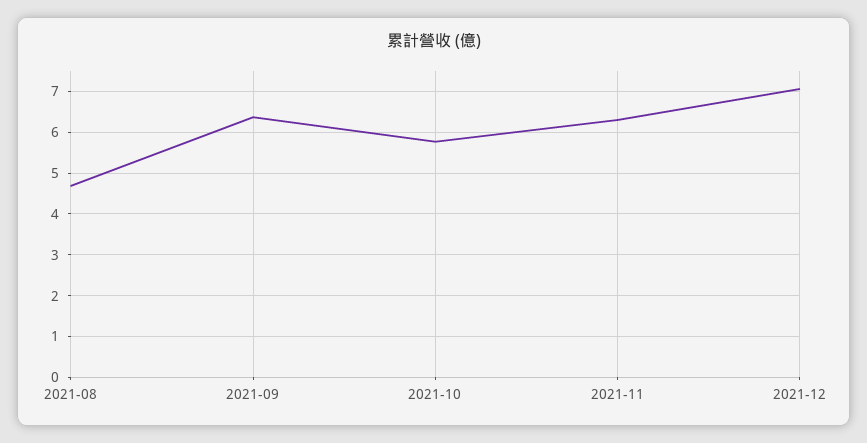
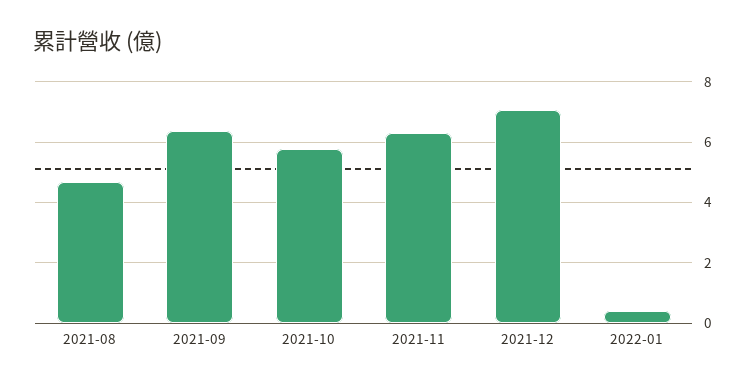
2022-01: none -> 0.4

